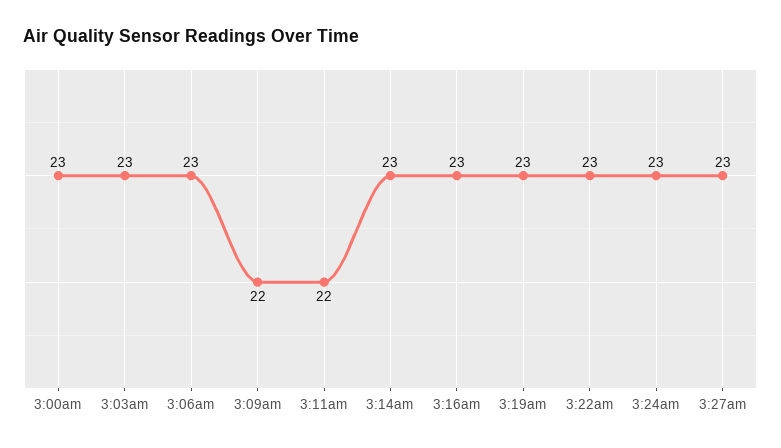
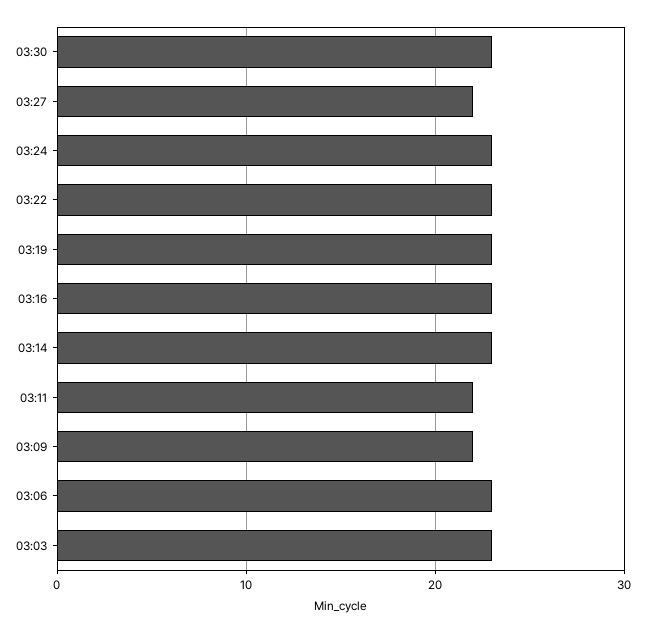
3:00am: 23 -> none
3:27am: 23 -> 22
03:30: none -> 23

